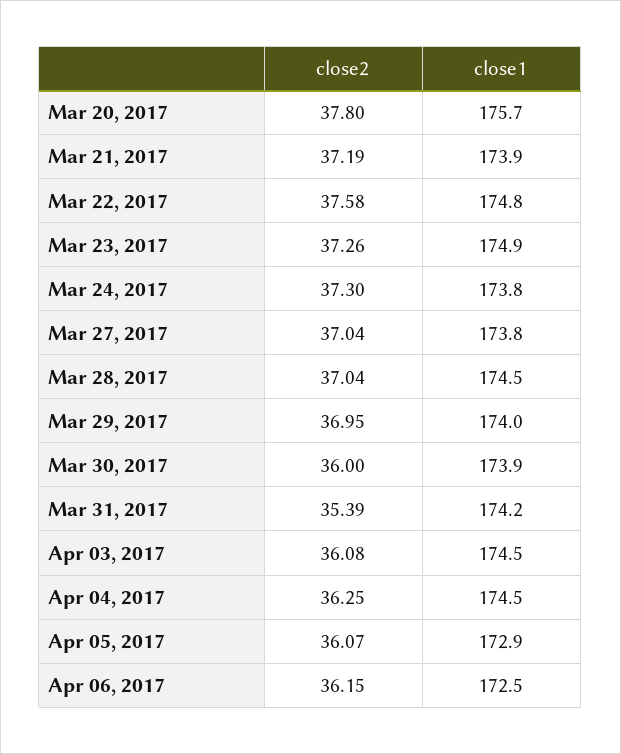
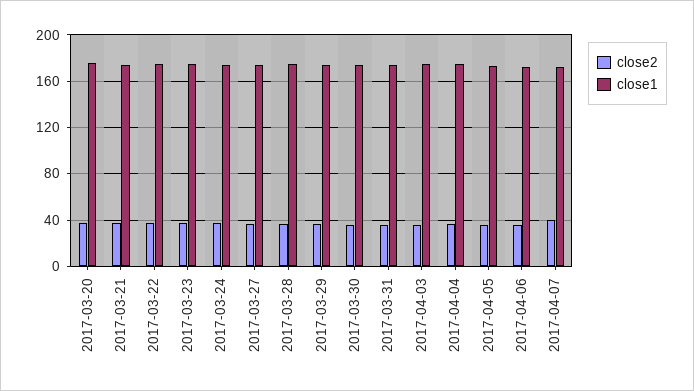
close2, 2017-04-07: none -> 40
close1, 2017-04-07: none -> 170

